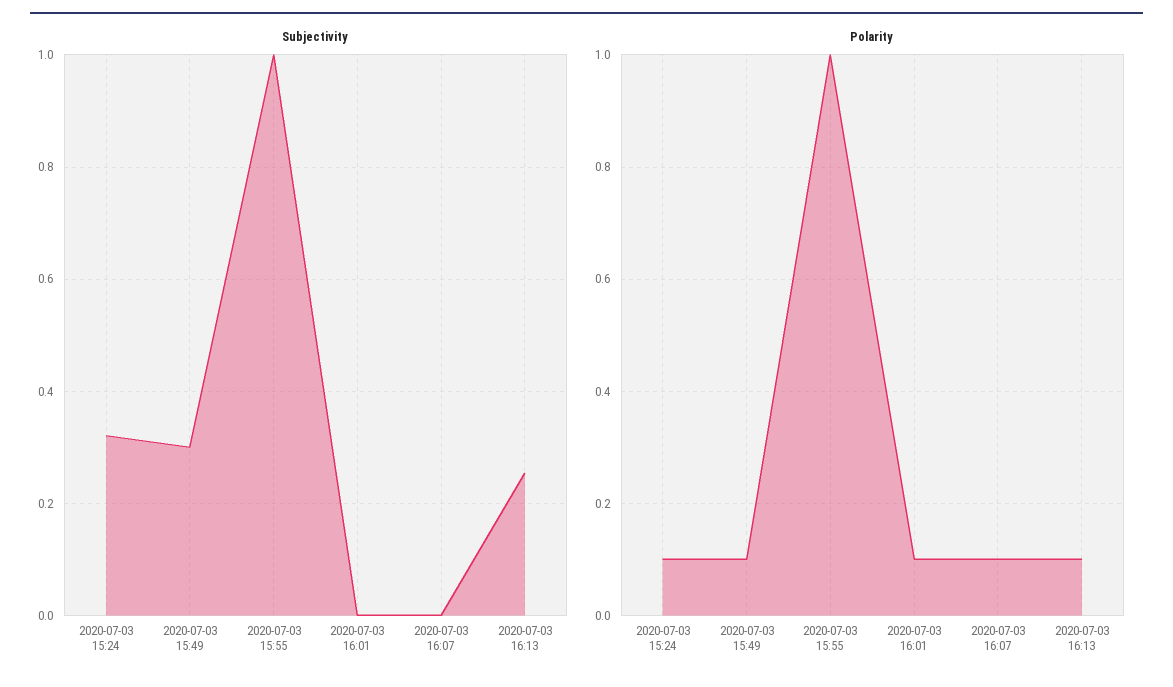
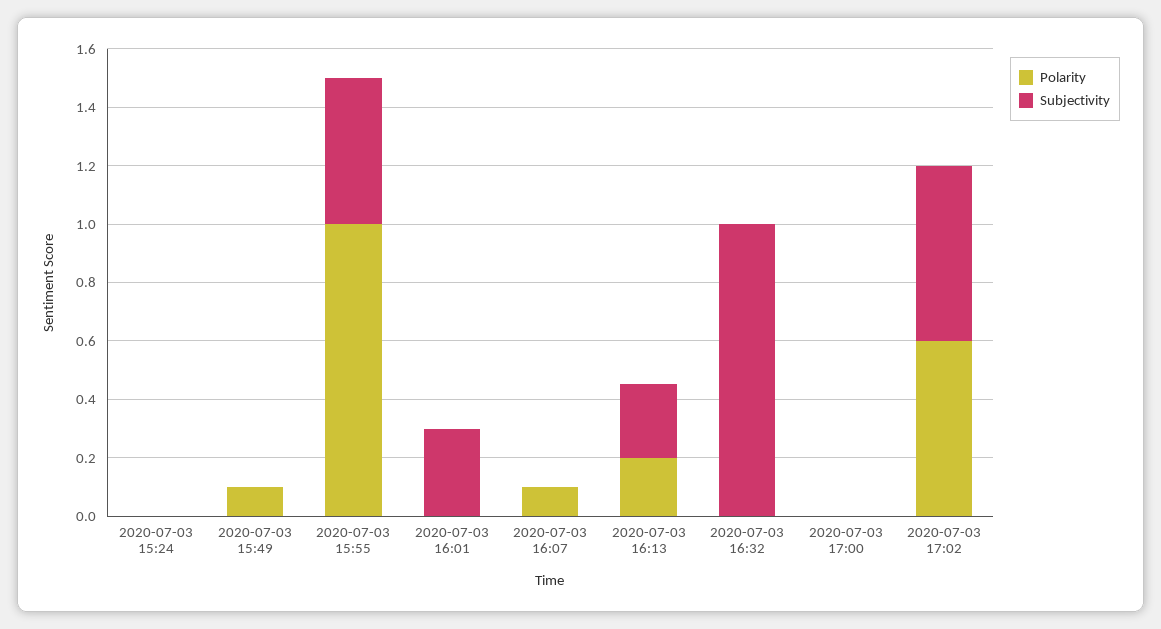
Subjectivity, 2020-07-03 15:24: 0.32 -> 0
Subjectivity, 2020-07-03 15:49: 0.3 -> 0
Subjectivity, 2020-07-03 15:55: 1 -> 0.5
Subjectivity, 2020-07-03 16:01: 0 -> 0.3
Polarity, 2020-07-03 15:24: 0.1 -> 0
Polarity, 2020-07-03 16:01: 0.1 -> 0
Polarity, 2020-07-03 16:13: 0.1 -> 0.2
Polarity, 2020-07-03 16:32: none -> 0
Subjectivity, 2020-07-03 16:32: none -> 1
Polarity, 2020-07-03 17:00: none -> 0
Subjectivity, 2020-07-03 17:00: none -> 0
Polarity, 2020-07-03 17:02: none -> 0.6
Subjectivity, 2020-07-03 17:02: none -> 0.6

